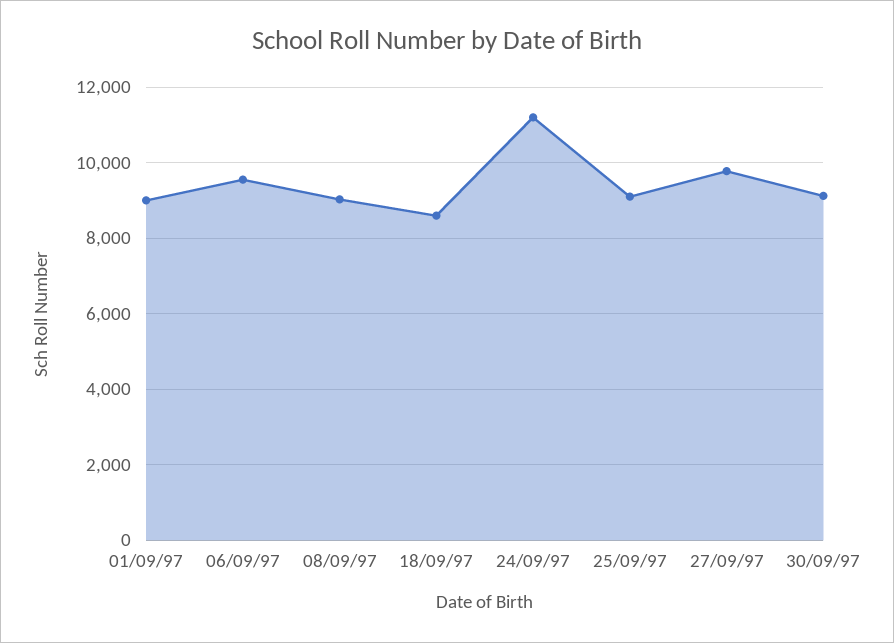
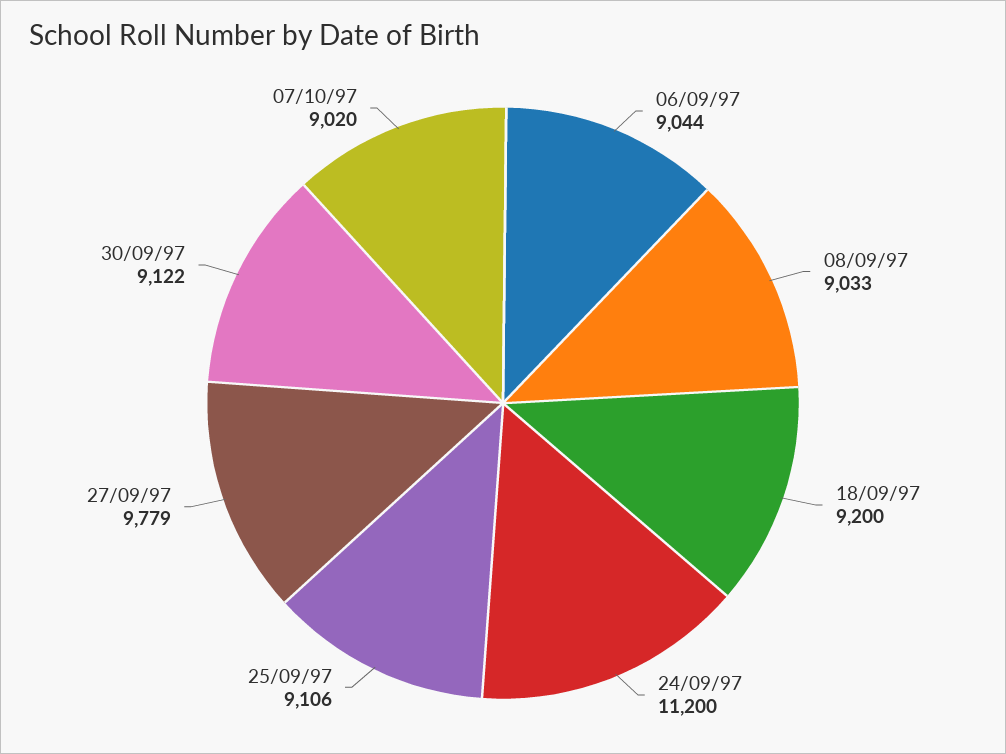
01/09/97: 9000 -> none
06/09/97: 9600 -> 9044
18/09/97: 8600 -> 9200
07/10/97: none -> 9020

